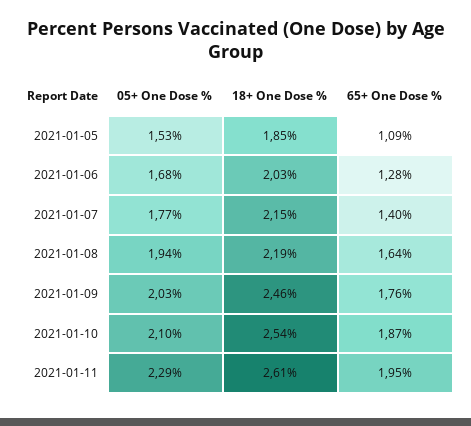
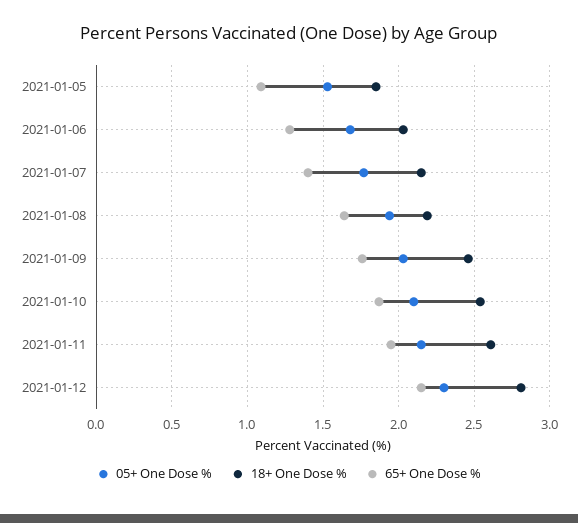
05+ One Dose %, 2021-01-11: 2.29 -> 2.15
05+ One Dose %, 2021-01-12: none -> 2.3
18+ One Dose %, 2021-01-12: none -> 2.8
65+ One Dose %, 2021-01-12: none -> 2.15

